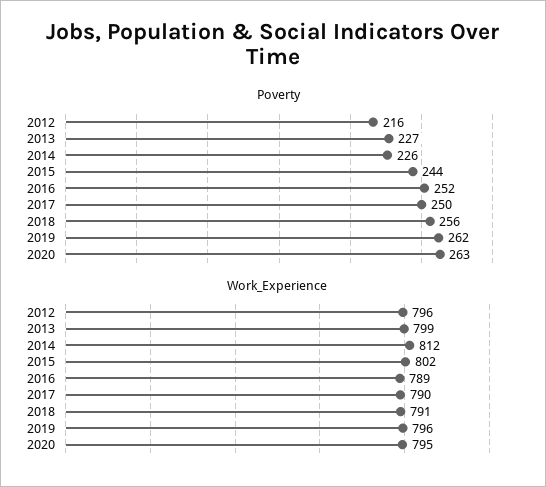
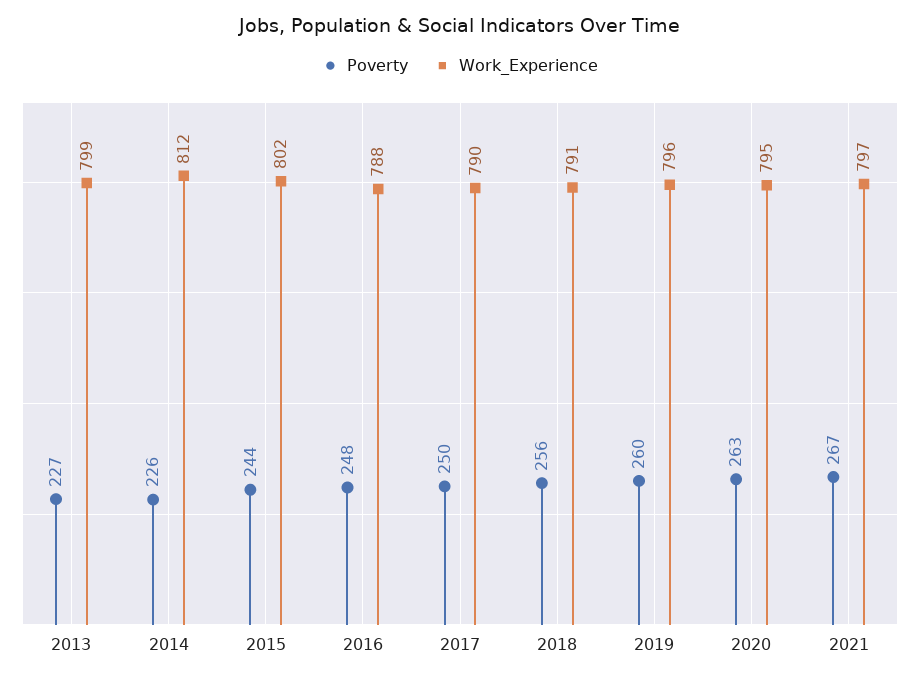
Poverty, 2012: 216 -> none
Poverty, 2016: 252 -> 248
Poverty, 2019: 262 -> 260
Work_Experience, 2012: 796 -> none
Work_Experience, 2016: 789 -> 788
Poverty, 2021: none -> 267
Work_Experience, 2021: none -> 797

